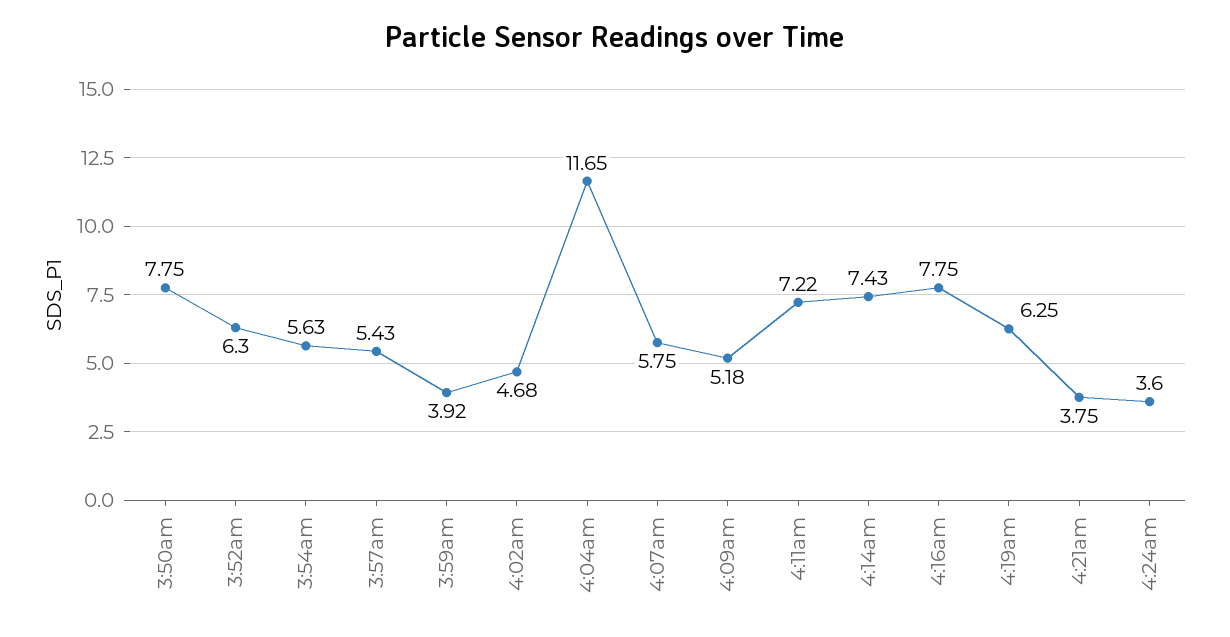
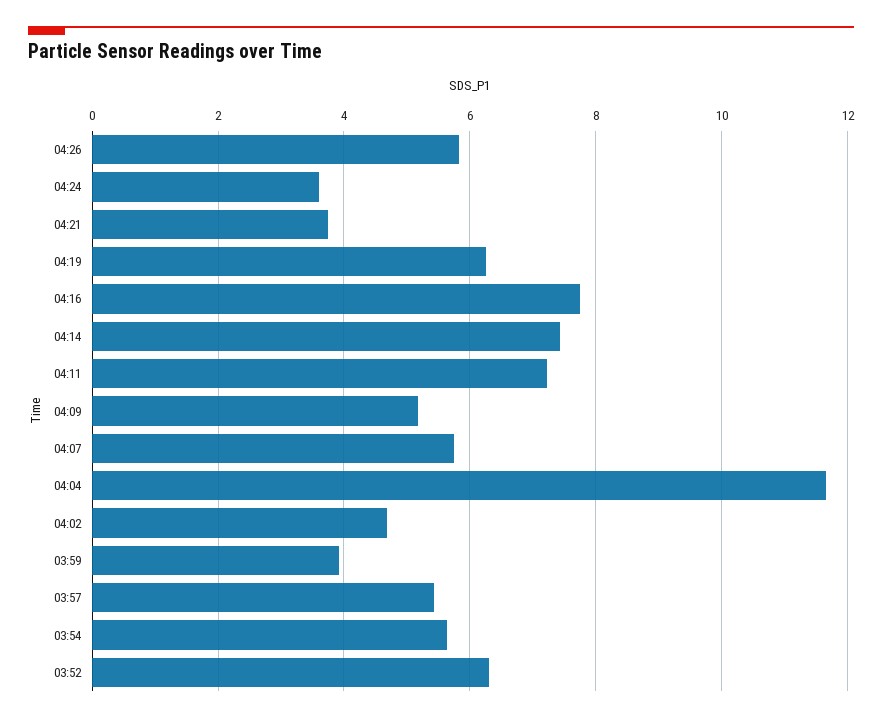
3:50am: 7.75 -> none
04:26: none -> 5.8

